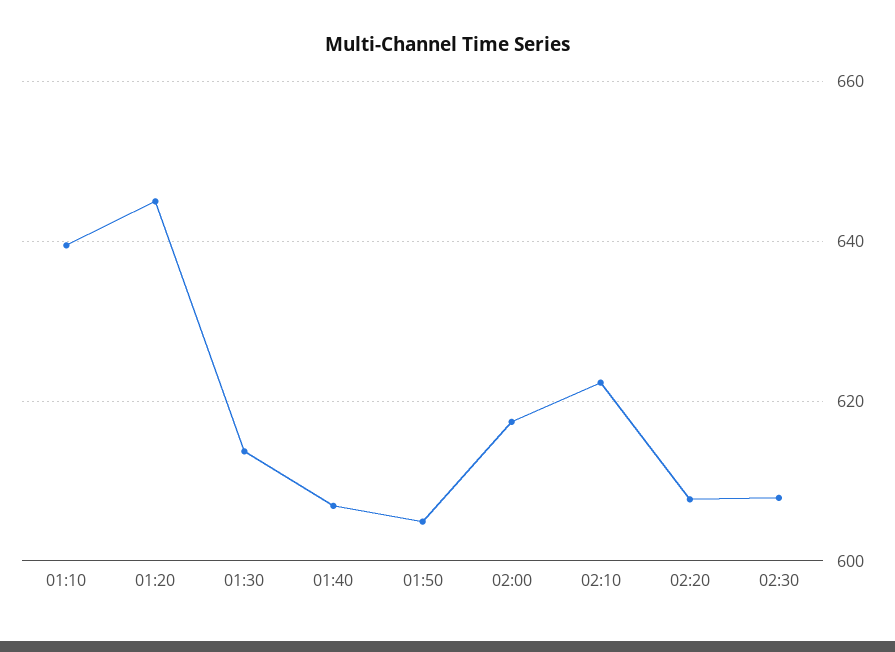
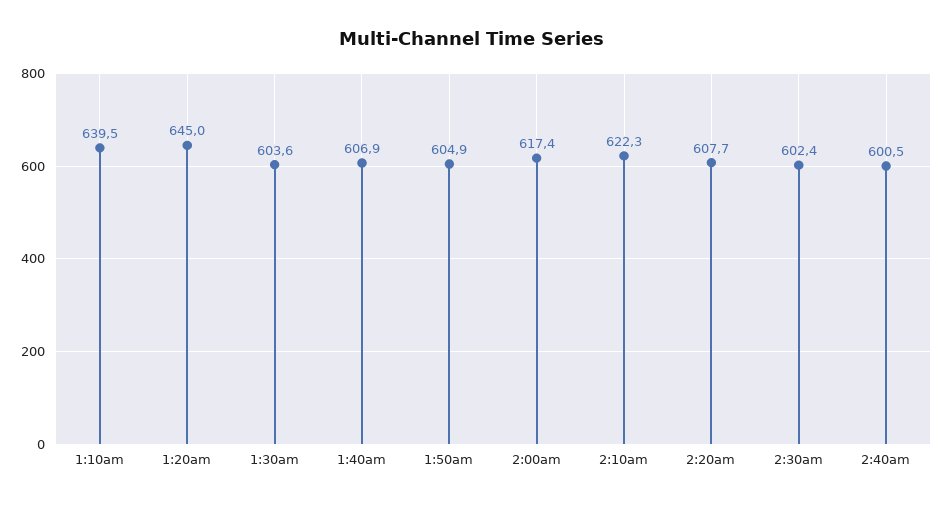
01:30: 614 -> 603.6
02:30: 608 -> 602.4
2:40am: none -> 600.5

